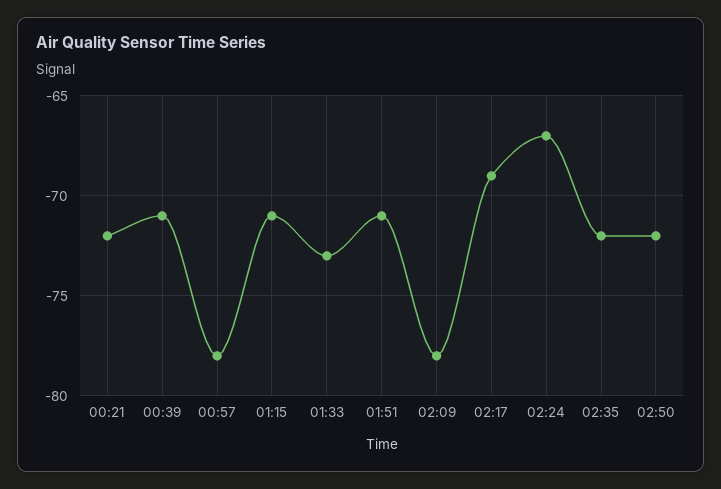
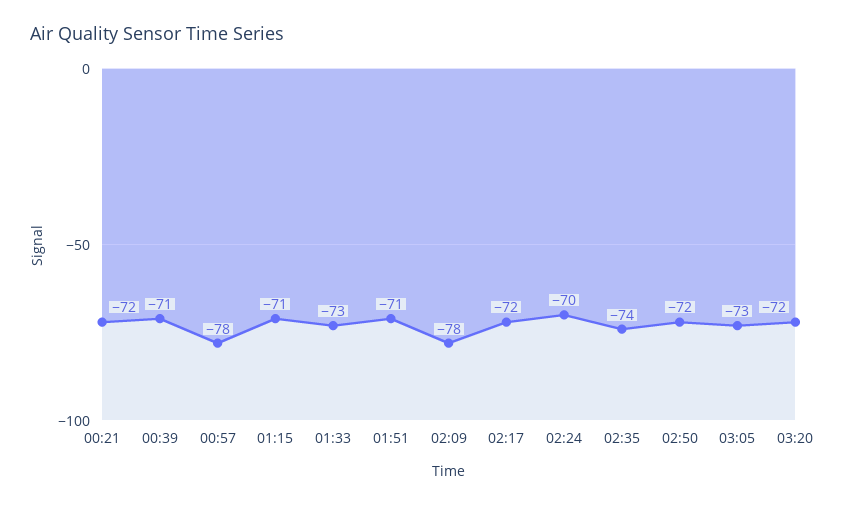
02:17: -69 -> -72
02:24: -67 -> -70
02:35: -72 -> -74
03:05: none -> -73
03:20: none -> -72

